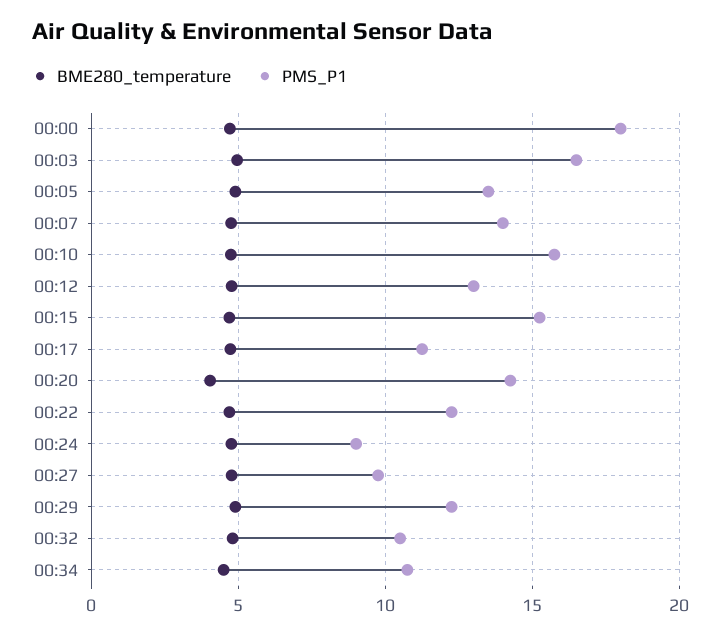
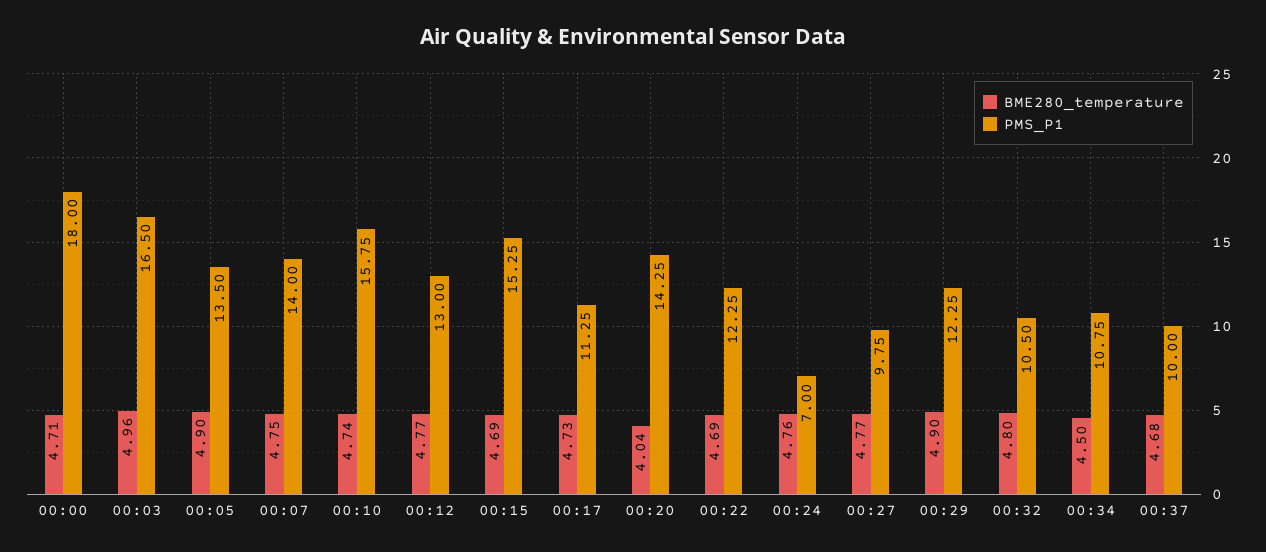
PMS_P1, 00:24: 9 -> 7
BME280_temperature, 00:37: none -> 4.68
PMS_P1, 00:37: none -> 10

